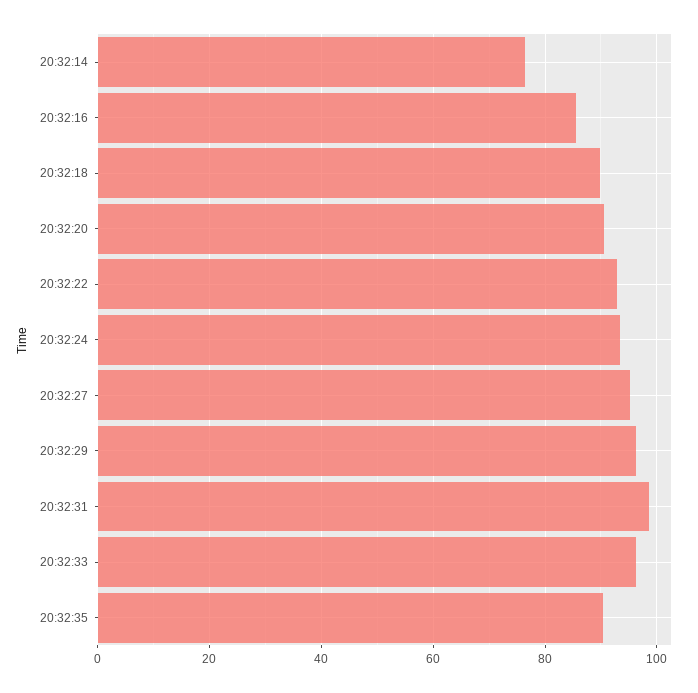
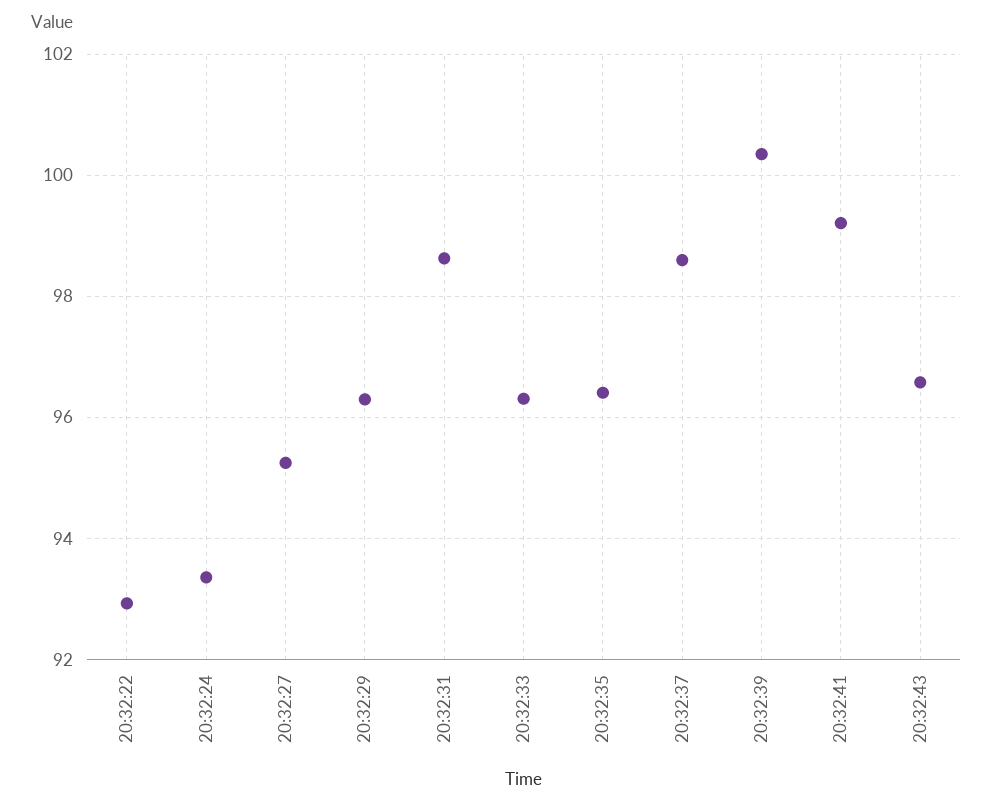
20:32:14: 76 -> none
20:32:16: 86 -> none
20:32:18: 90 -> none
20:32:20: 90 -> none
20:32:35: 90 -> 96.4
20:32:37: none -> 98.6
20:32:39: none -> 100.4
20:32:41: none -> 99.2
20:32:43: none -> 96.6

